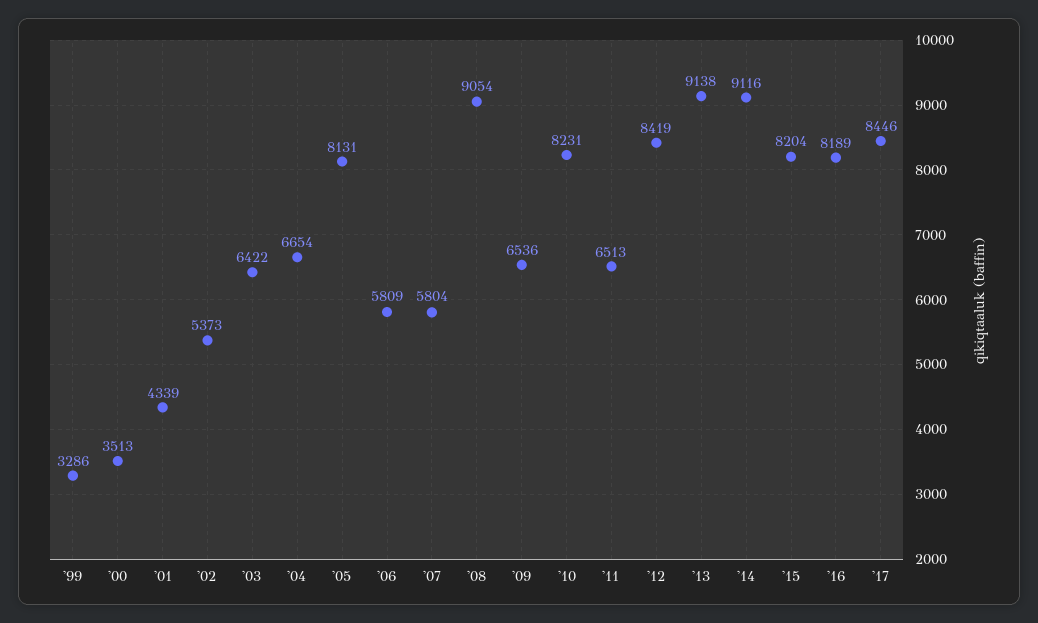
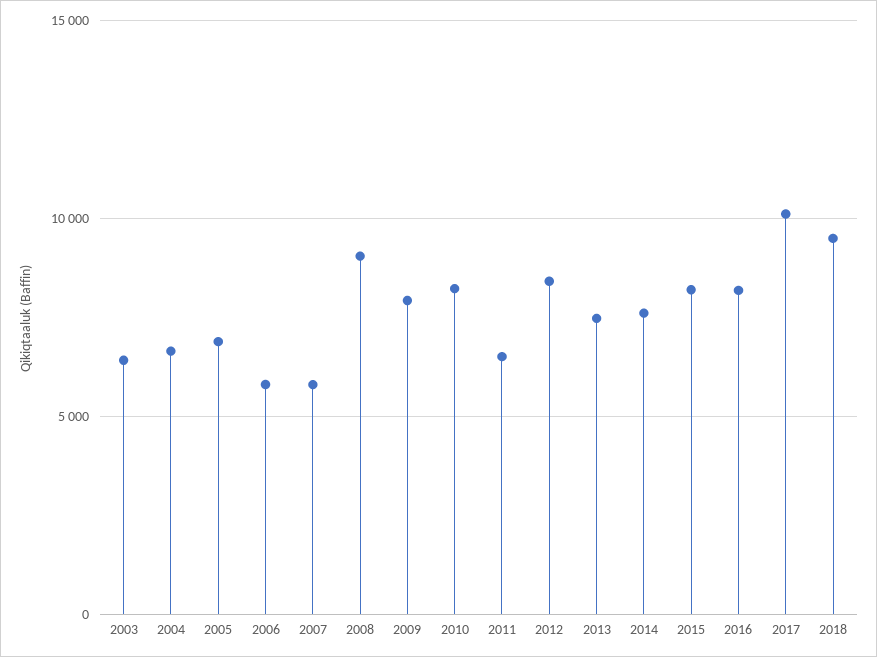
'99: 3286 -> none
'00: 3513 -> none
'01: 4339 -> none
'02: 5373 -> none
'05: 8131 -> 7000
'09: 6536 -> 8000
'13: 9138 -> 7500
'14: 9116 -> 7500
'17: 8446 -> 10000
2018: none -> 9500

